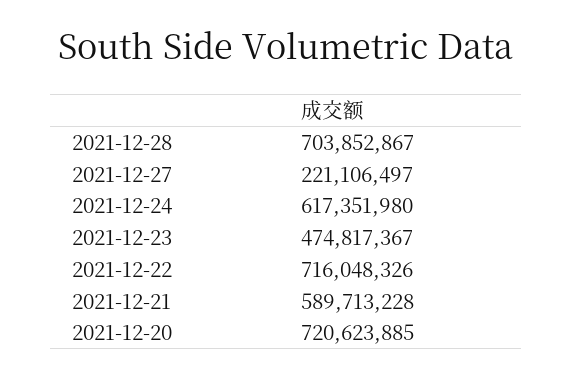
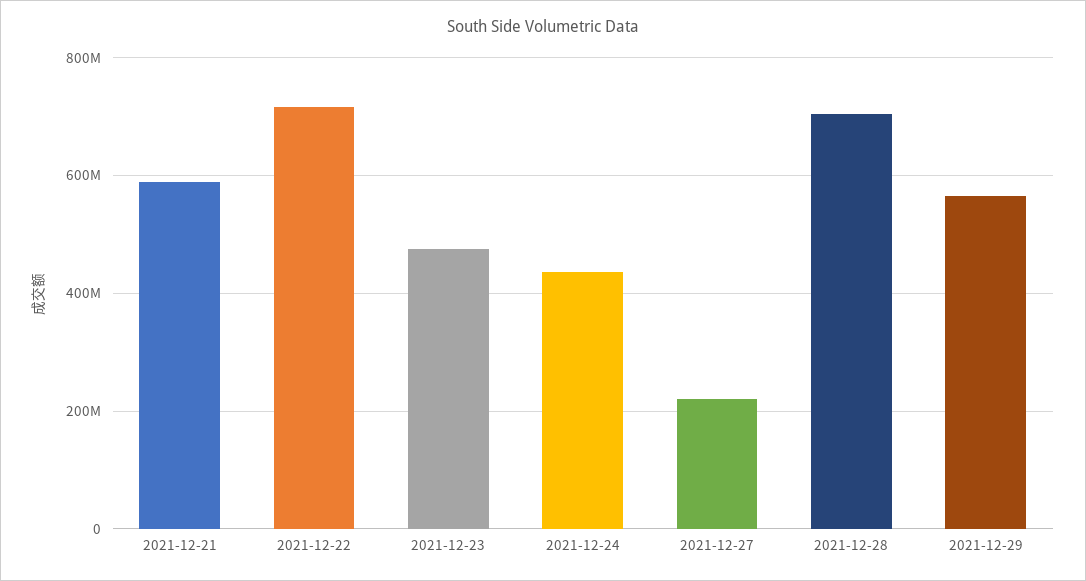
2021-12-24: 617351980 -> 440000000
2021-12-20: 720623885 -> none
2021-12-29: none -> 560000000

